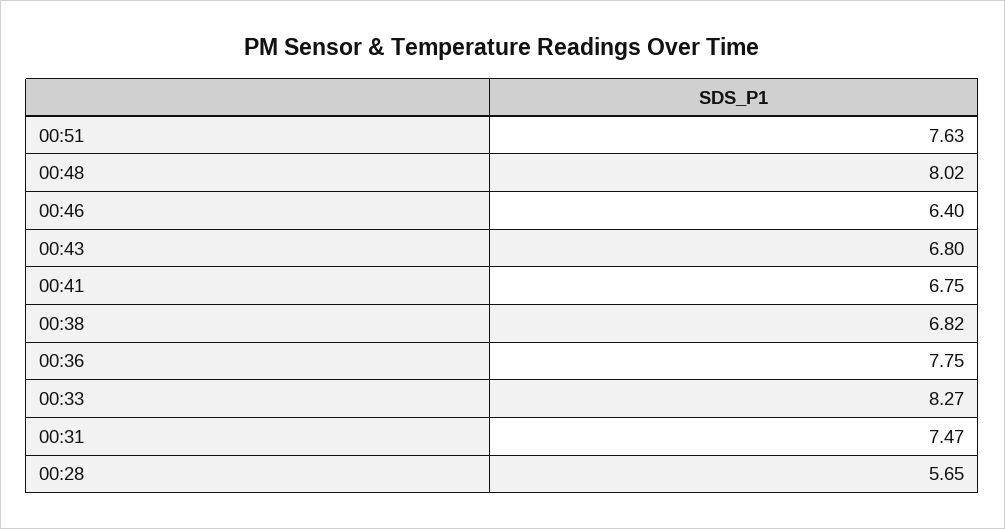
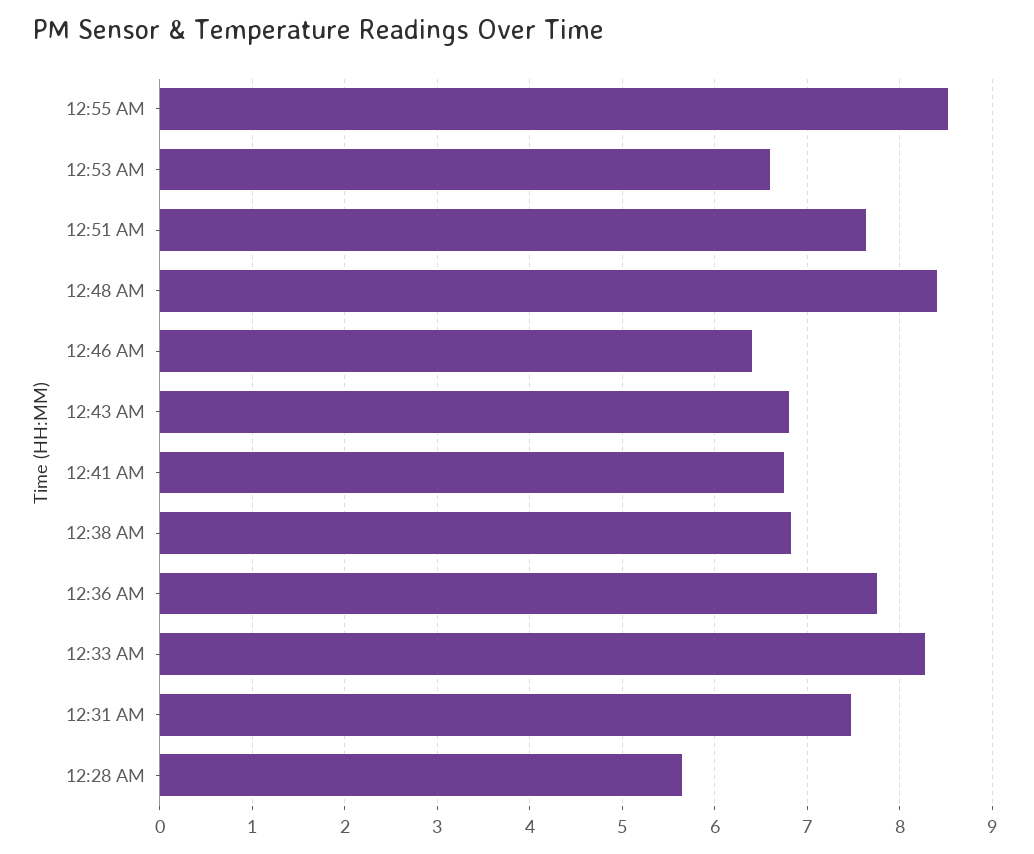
00:48: 8.02 -> 8.4
12:55 AM: none -> 8.5
12:53 AM: none -> 6.6

